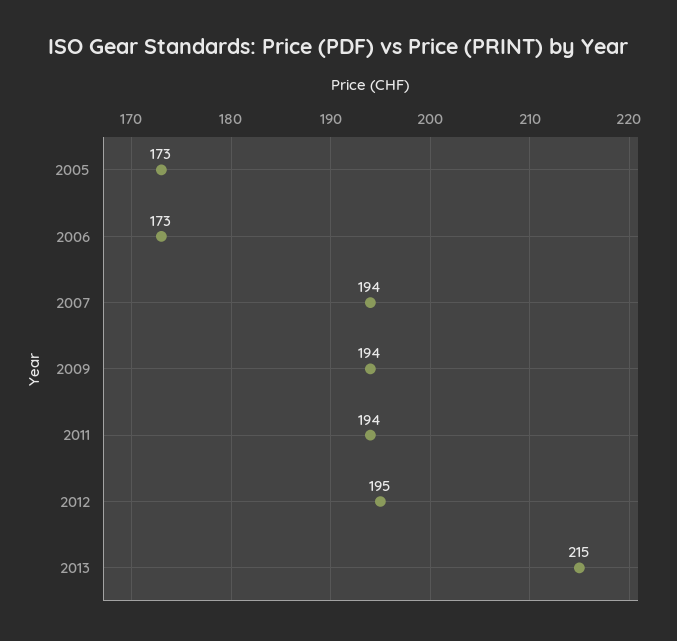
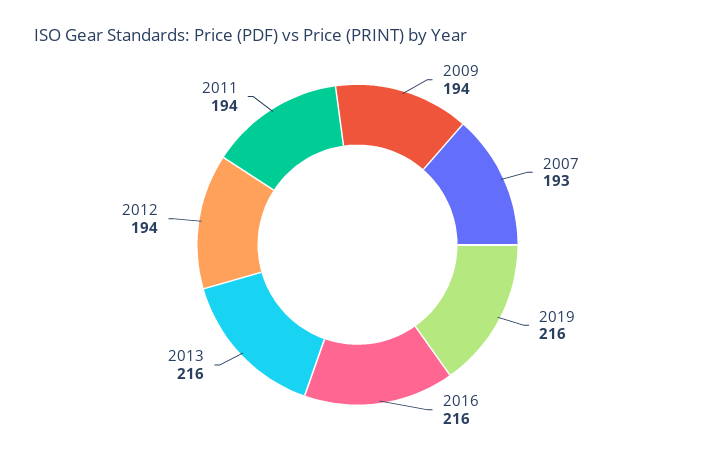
2005: 173 -> none
2006: 173 -> none
2007: 194 -> 193
2012: 195 -> 194
2013: 215 -> 216
2019: none -> 216
2016: none -> 216

